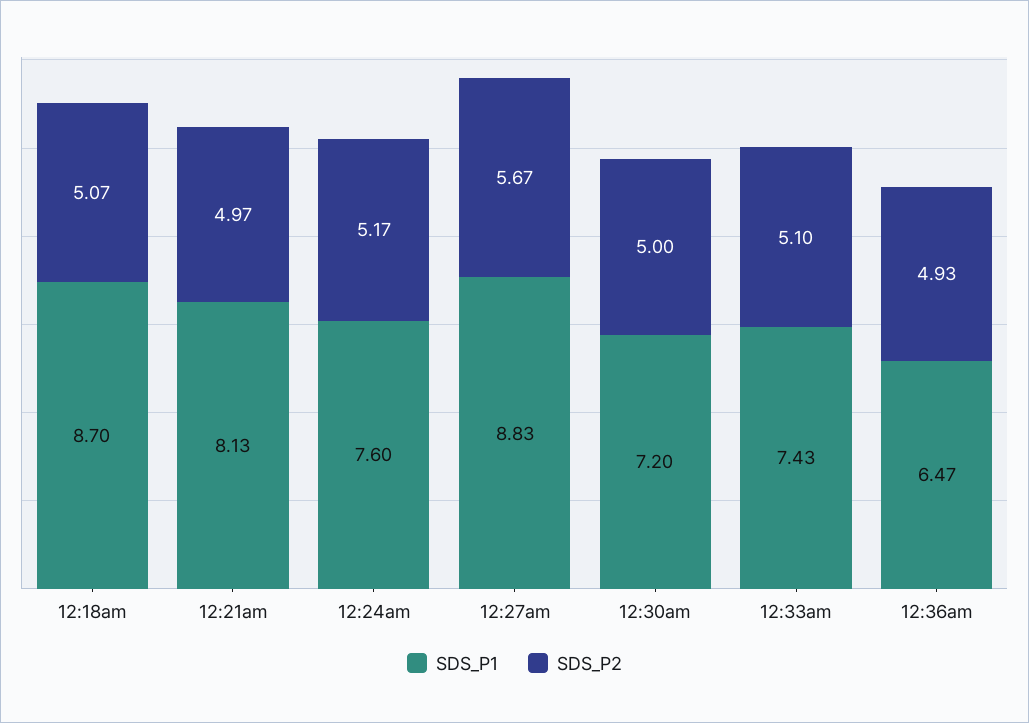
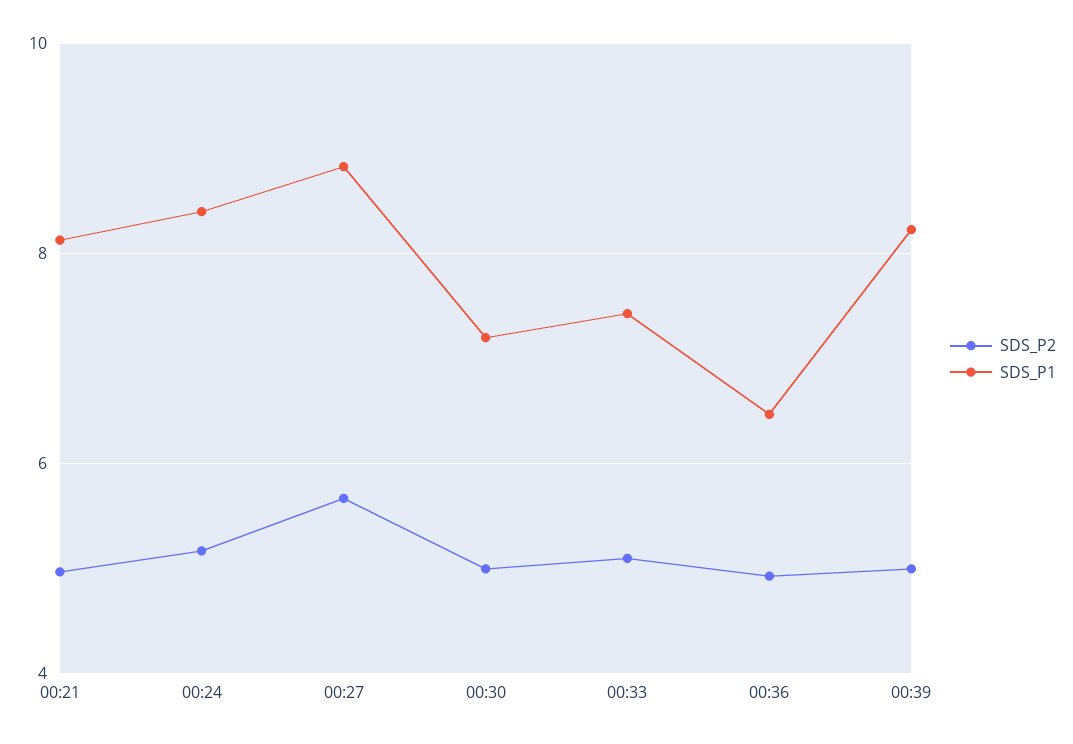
SDS_P1, 12:18am: 8.7 -> none
SDS_P2, 12:18am: 5.07 -> none
SDS_P1, 12:24am: 7.6 -> 8.4
SDS_P2, 00:39: none -> 5
SDS_P1, 00:39: none -> 8.2

